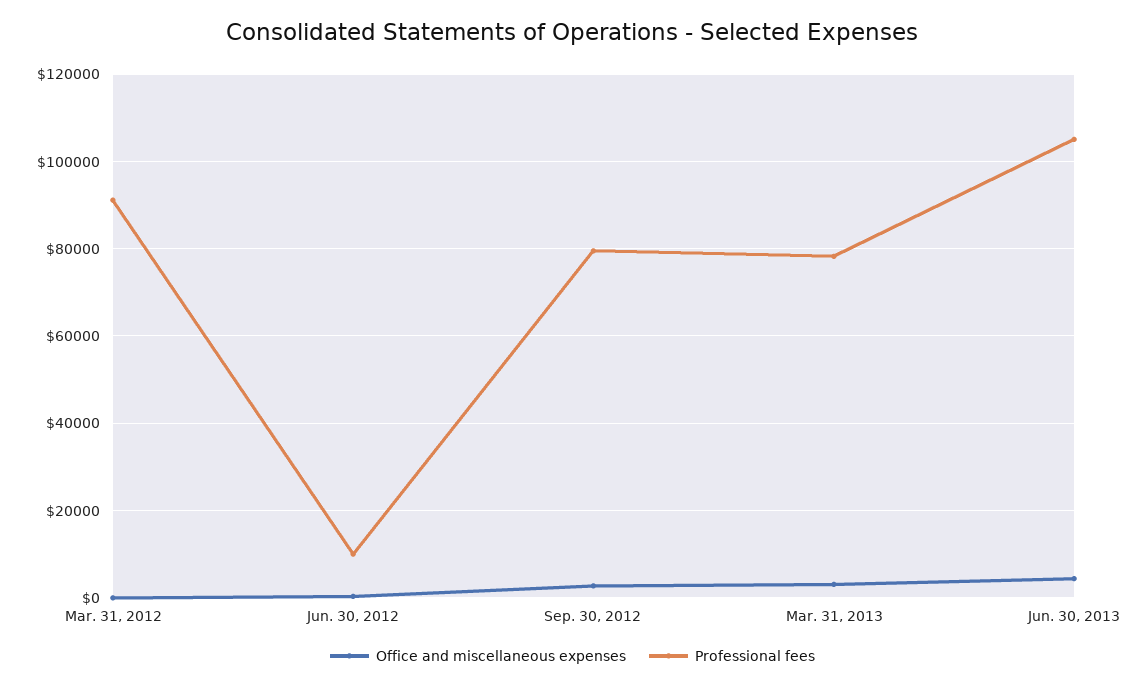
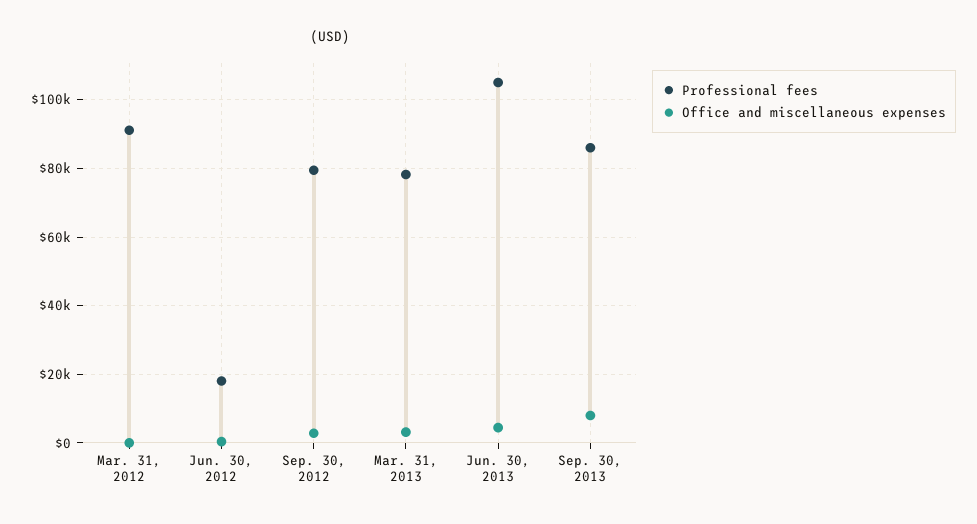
Professional fees, Jun. 30, 2012: 10000 -> 18000
Professional fees, Sep. 30, 2013: none -> 86000
Office and miscellaneous expenses, Sep. 30, 2013: none -> 8000

